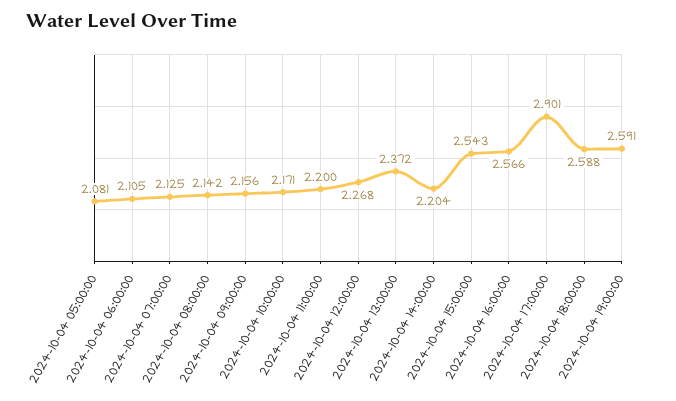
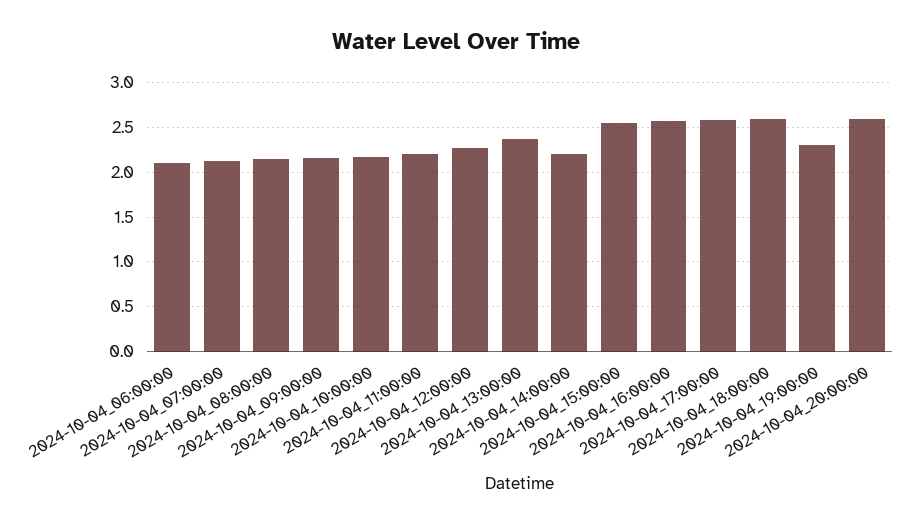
2024-10-04 05:00:00: 2.081 -> none
2024-10-04 17:00:00: 2.901 -> 2.6
2024-10-04 19:00:00: 2.591 -> 2.3
2024-10-04_20:00:00: none -> 2.6

